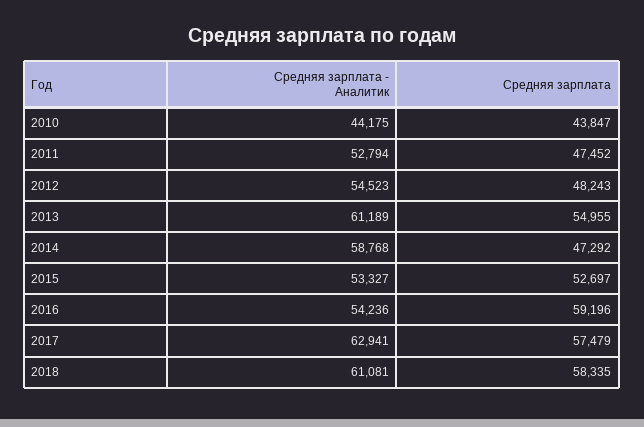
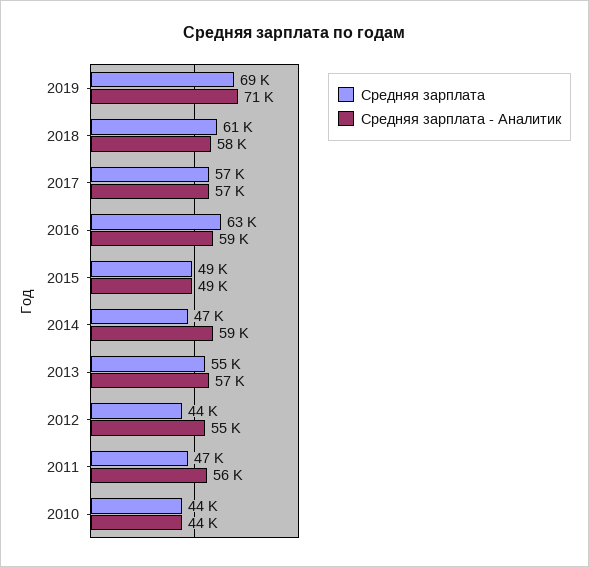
Средняя зарплата - Аналитик, 2011: 52794 -> 56000
Средняя зарплата, 2012: 48243 -> 44000
Средняя зарплата - Аналитик, 2013: 61189 -> 57000
Средняя зарплата - Аналитик, 2015: 53327 -> 49000
Средняя зарплата, 2015: 52697 -> 49000
Средняя зарплата - Аналитик, 2016: 54236 -> 59000
Средняя зарплата, 2016: 59196 -> 63000
Средняя зарплата - Аналитик, 2017: 62941 -> 57000
Средняя зарплата - Аналитик, 2018: 61081 -> 58000
Средняя зарплата, 2018: 58335 -> 61000
Средняя зарплата, 2019: none -> 69000
Средняя зарплата - Аналитик, 2019: none -> 71000

